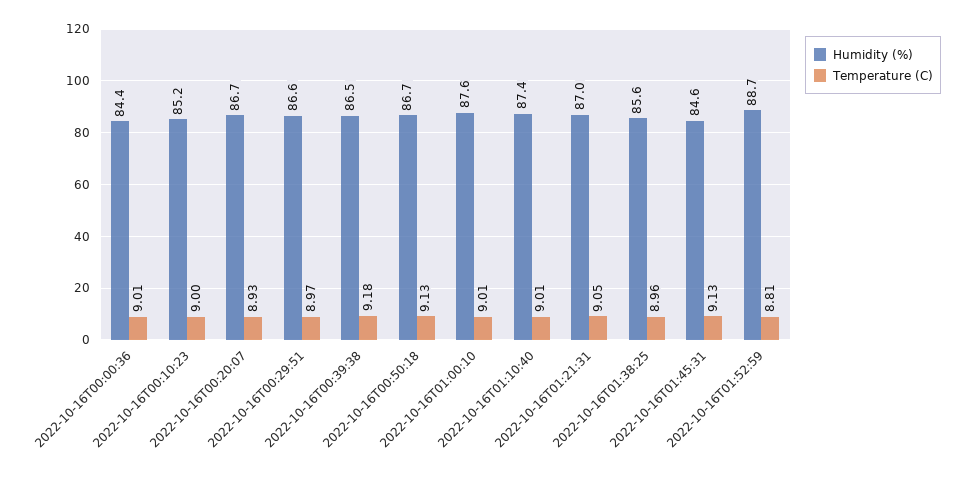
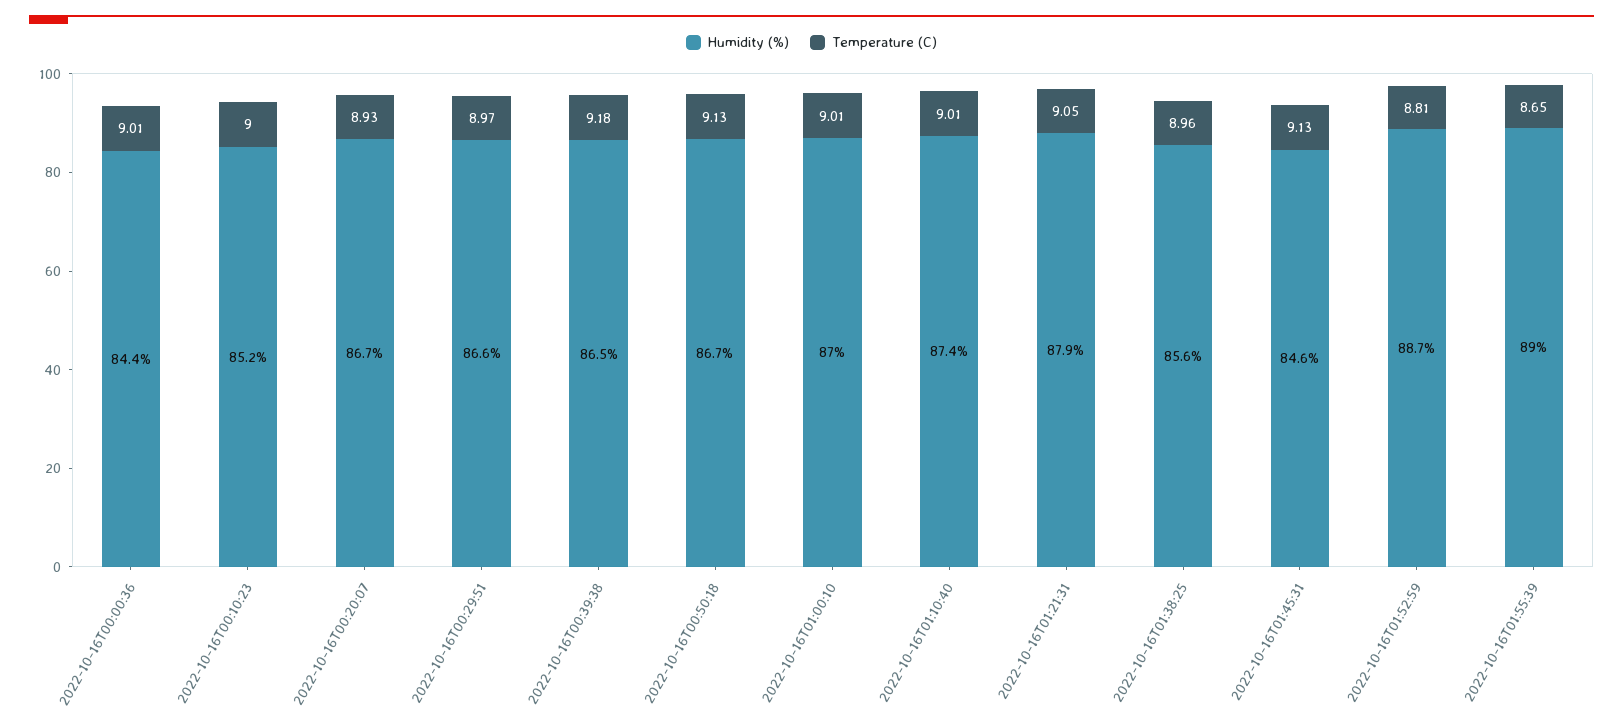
Humidity (%), 2022-10-16T01:00:10: 87.6 -> 87
Humidity (%), 2022-10-16T01:21:31: 87 -> 87.9
Humidity (%), 2022-10-16T01:55:39: none -> 89
Temperature (C), 2022-10-16T01:55:39: none -> 8.65

